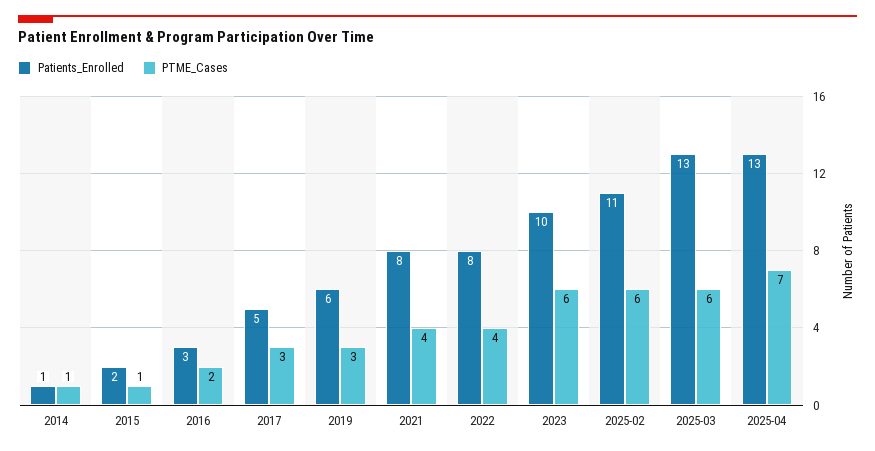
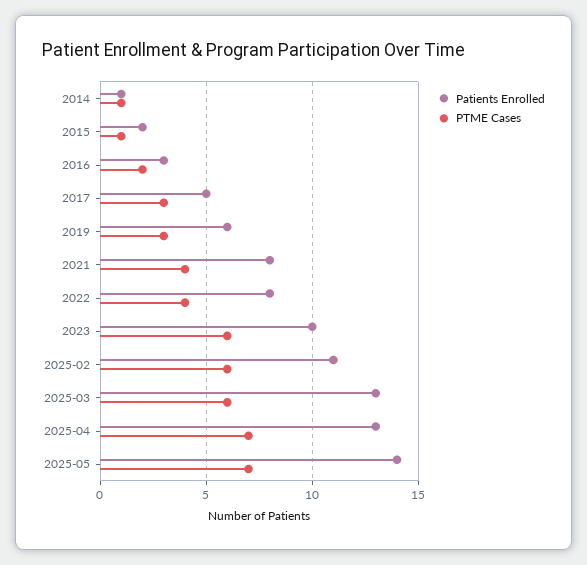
Patients_Enrolled, 2025-05: none -> 14
PTME_Cases, 2025-05: none -> 7

